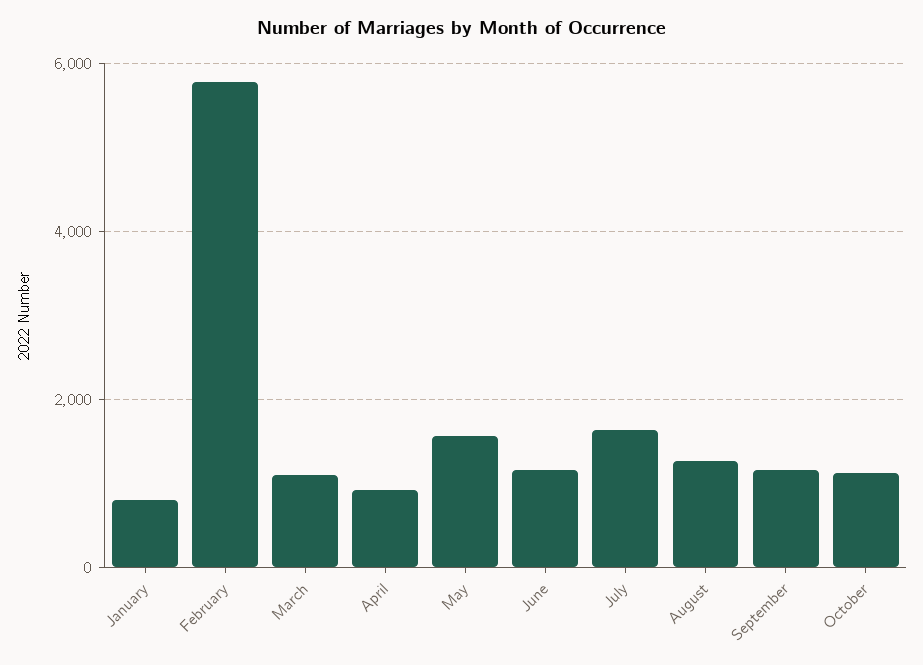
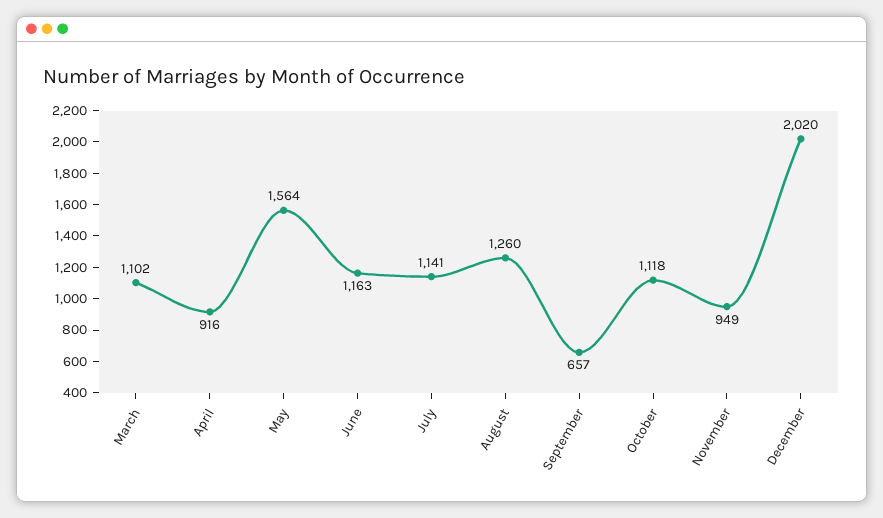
January: 800 -> none
February: 5800 -> none
July: 1600 -> 1141
September: 1200 -> 657
November: none -> 949
December: none -> 2020

